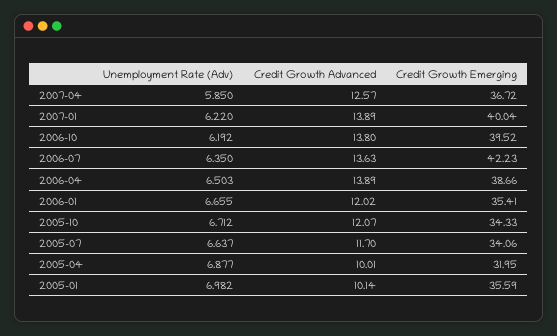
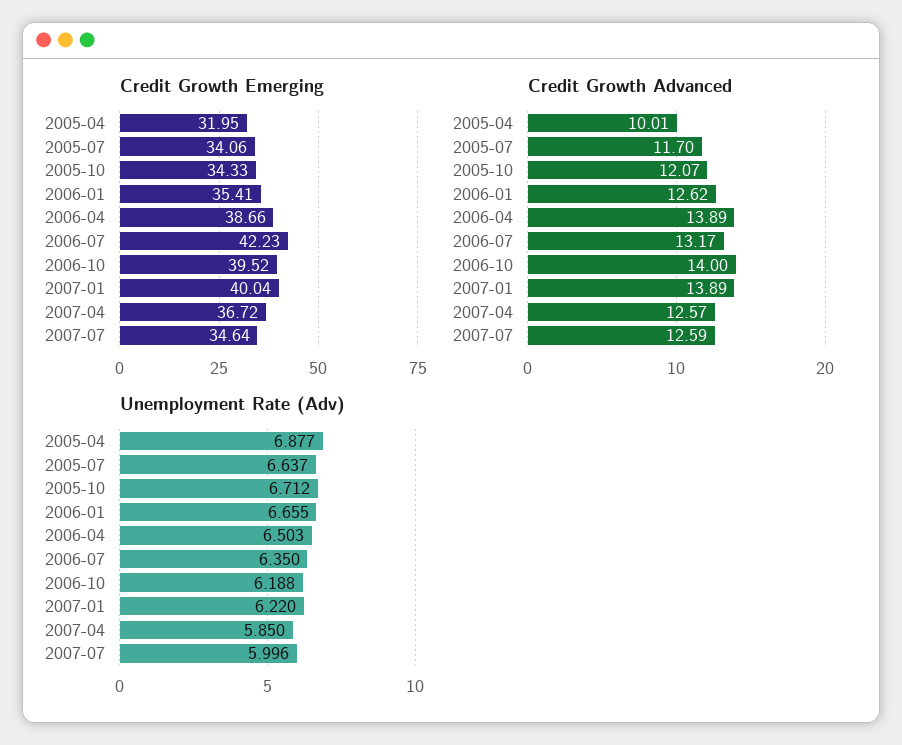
Unemployment Rate (Adv), 2006-10: 6.192 -> 6.188
Credit Growth Advanced, 2006-10: 13.8 -> 14
Credit Growth Advanced, 2006-07: 13.63 -> 13.17
Credit Growth Advanced, 2006-01: 12.02 -> 12.62
Unemployment Rate (Adv), 2005-01: 6.982 -> none
Credit Growth Advanced, 2005-01: 10.14 -> none
Credit Growth Emerging, 2005-01: 35.59 -> none
Credit Growth Emerging, 2007-07: none -> 34.64
Credit Growth Advanced, 2007-07: none -> 12.59
Unemployment Rate (Adv), 2007-07: none -> 5.996

